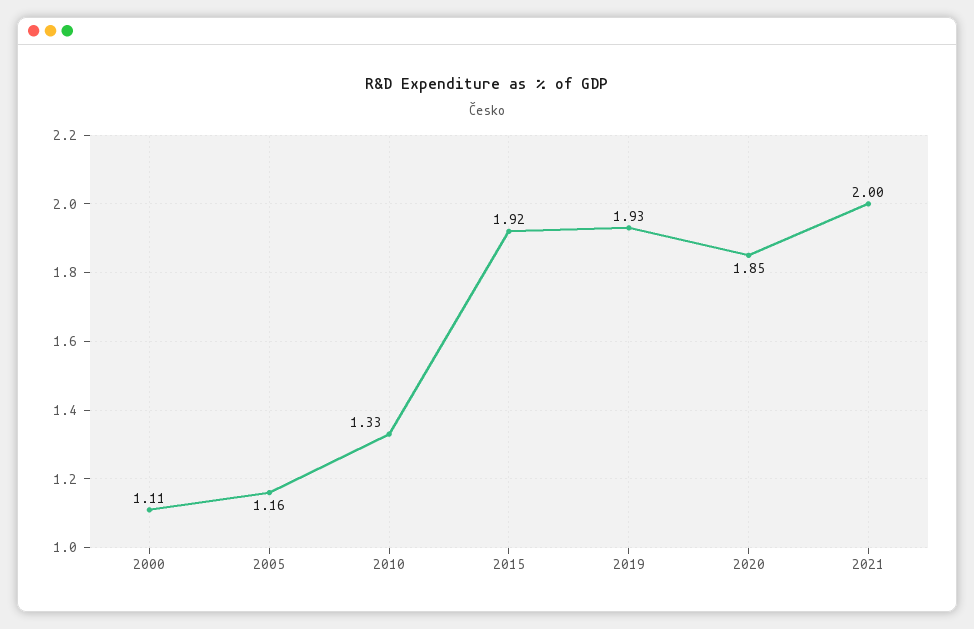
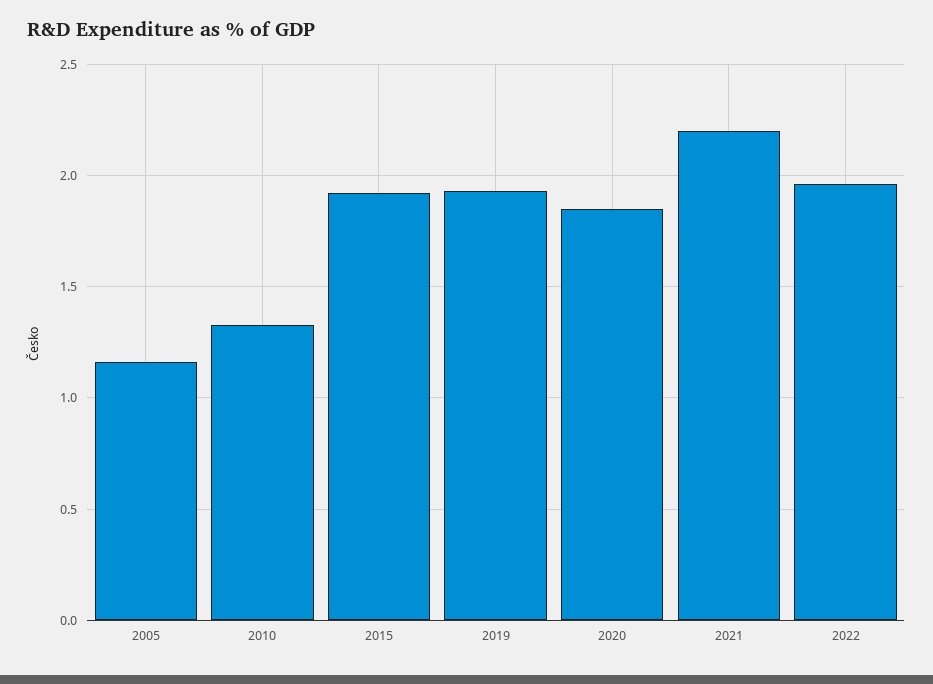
2000: 1.11 -> none
2021: 2 -> 2.2
2022: none -> 1.95

